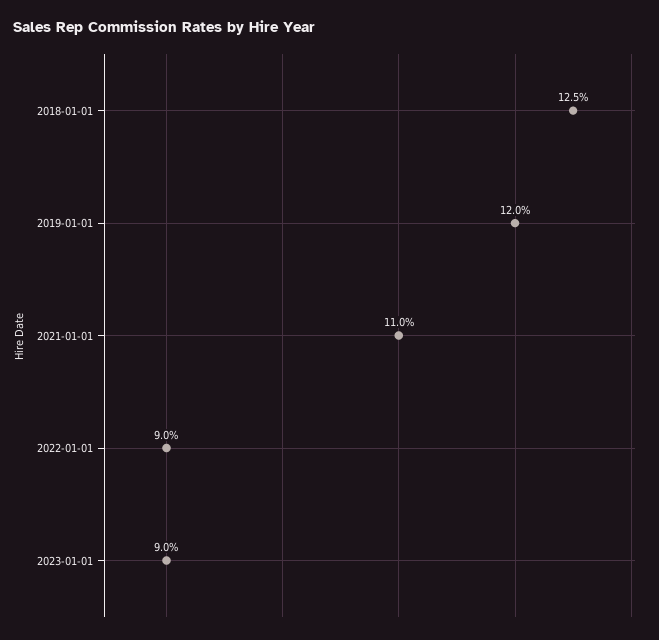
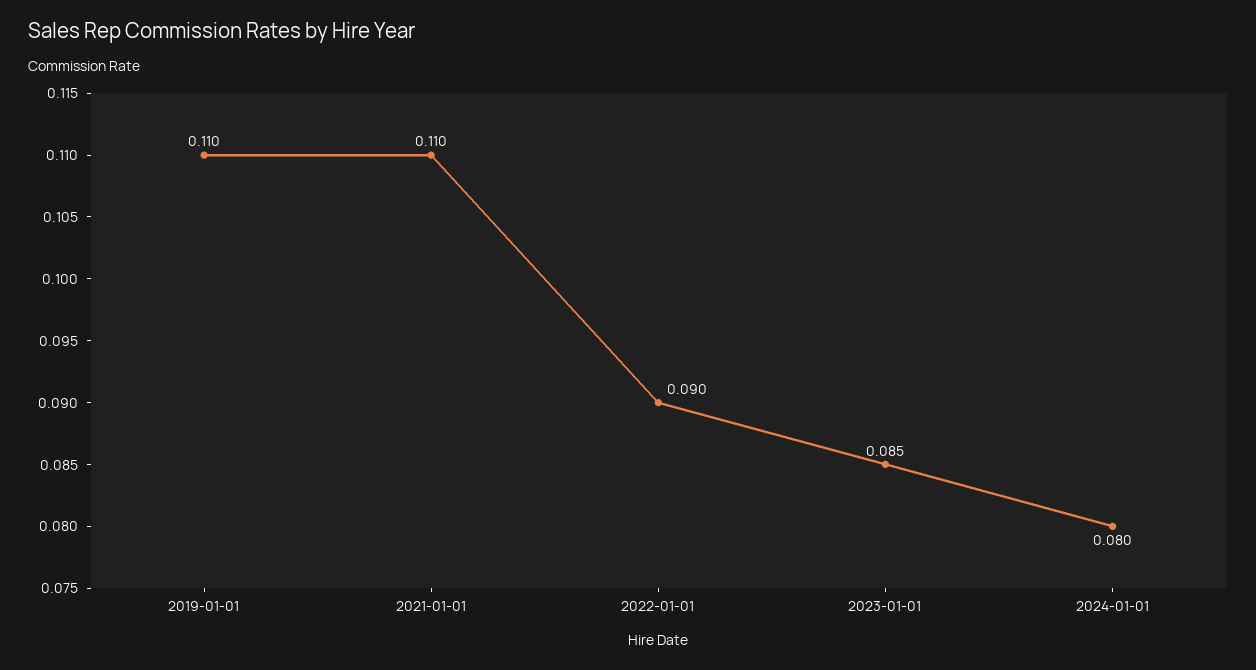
2018-01-01: 0.125 -> none
2019-01-01: 0.12 -> 0.11
2023-01-01: 0.09 -> 0.085
2024-01-01: none -> 0.08

